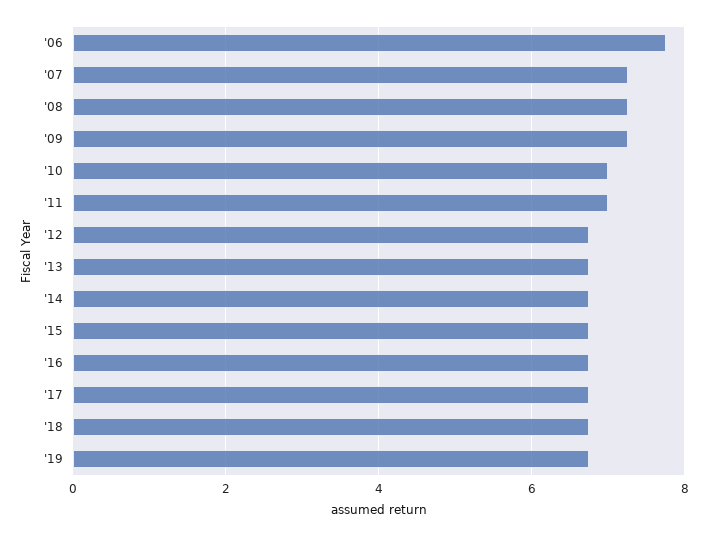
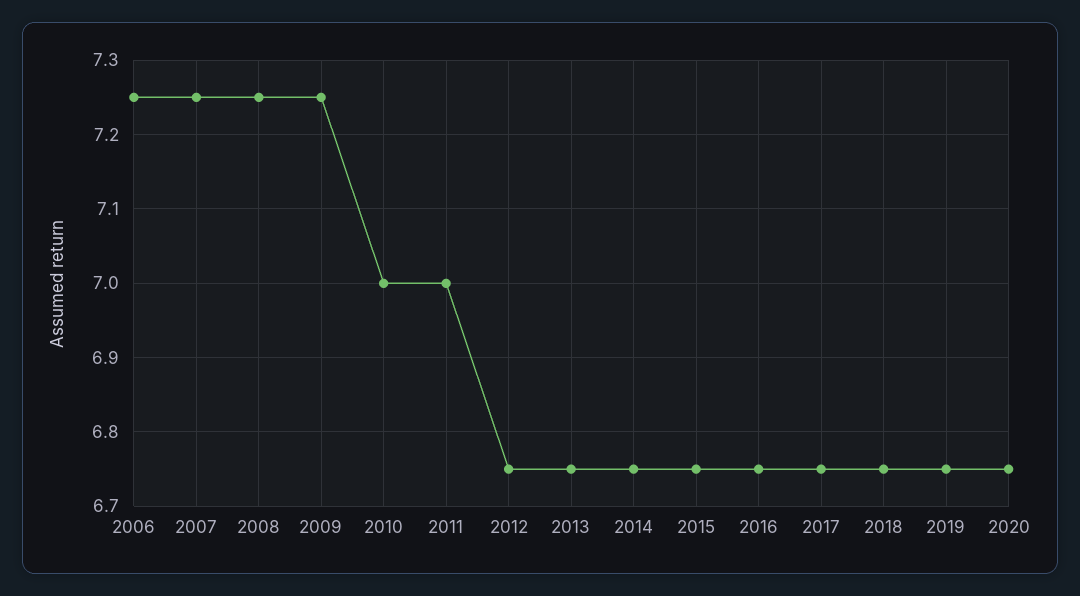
'06: 7.8 -> 7.25
2020: none -> 6.75

